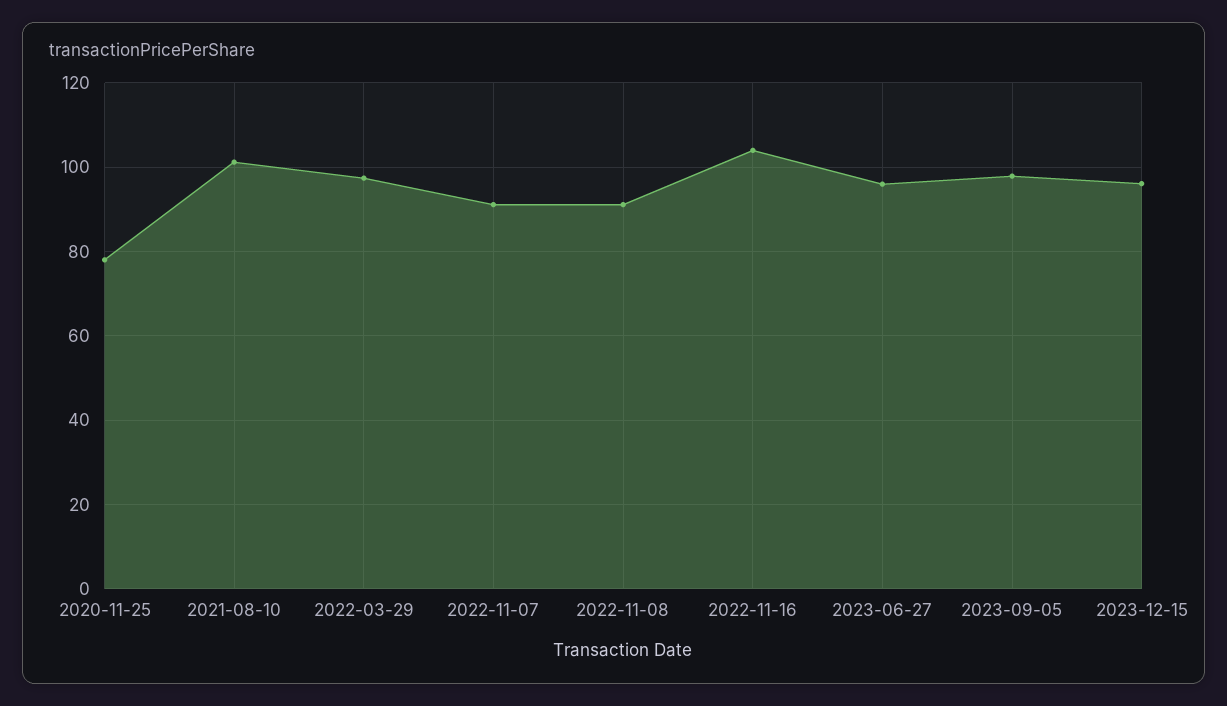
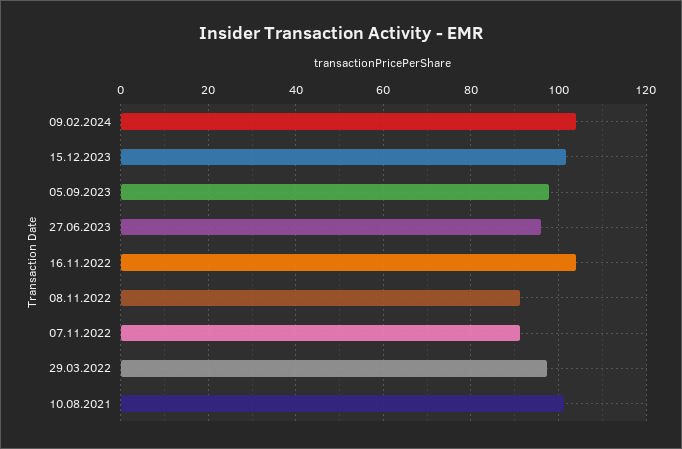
2020-11-25: 78 -> none
2023-12-15: 96 -> 102
09.02.2024: none -> 104

